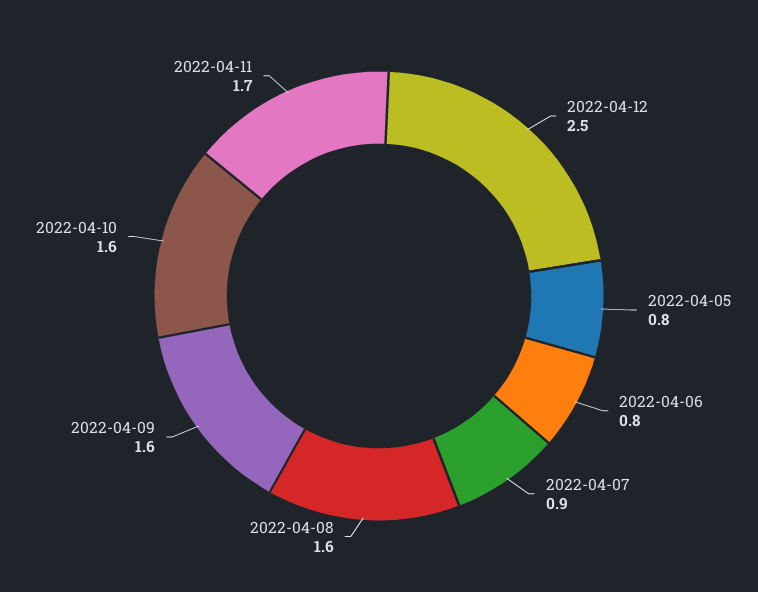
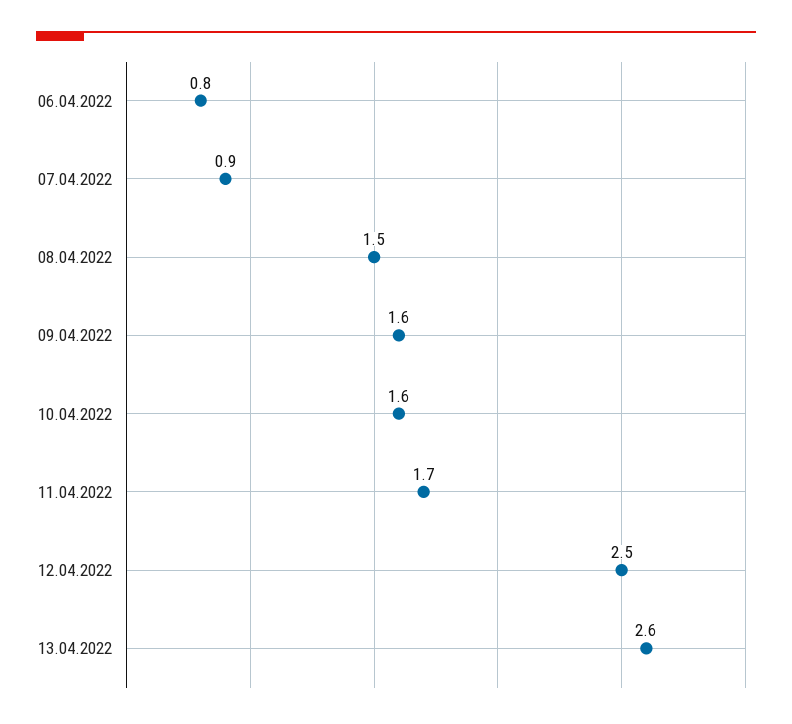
2022-04-05: 0.8 -> none
2022-04-08: 1.6 -> 1.5
13.04.2022: none -> 2.6

